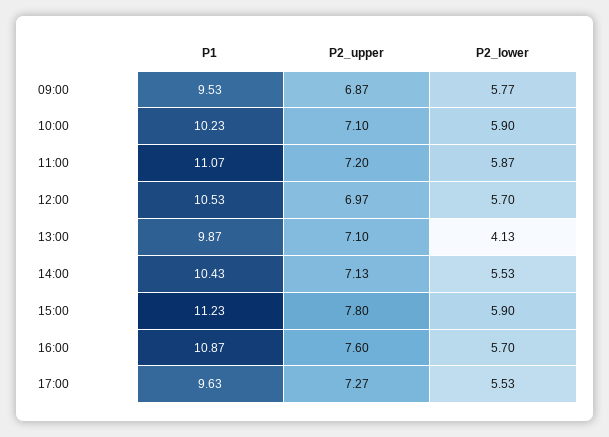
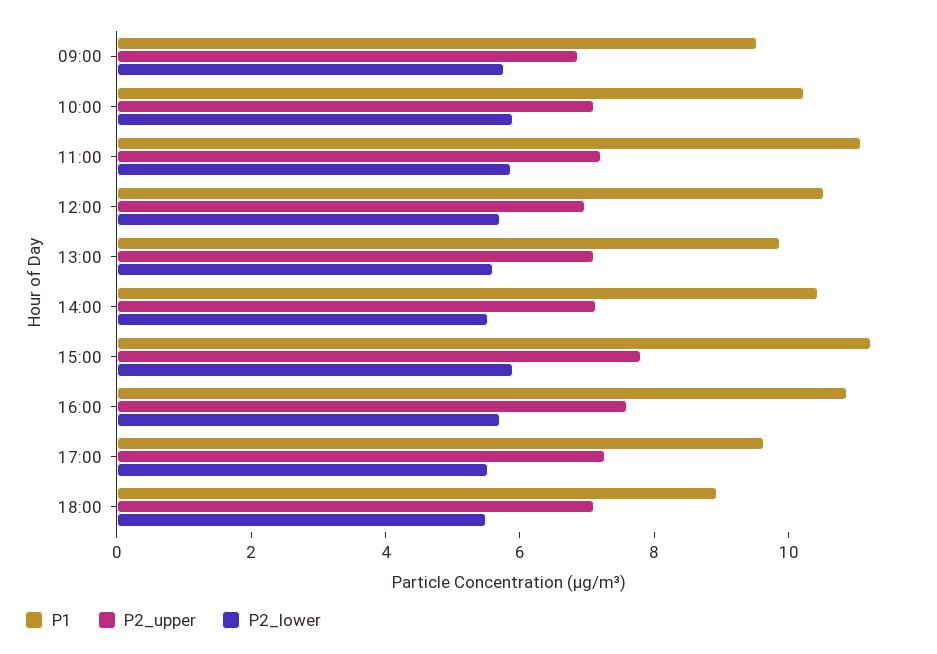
P2_lower, 13:00: 4.13 -> 5.5
P1, 18:00: none -> 9
P2_upper, 18:00: none -> 7
P2_lower, 18:00: none -> 5.5

